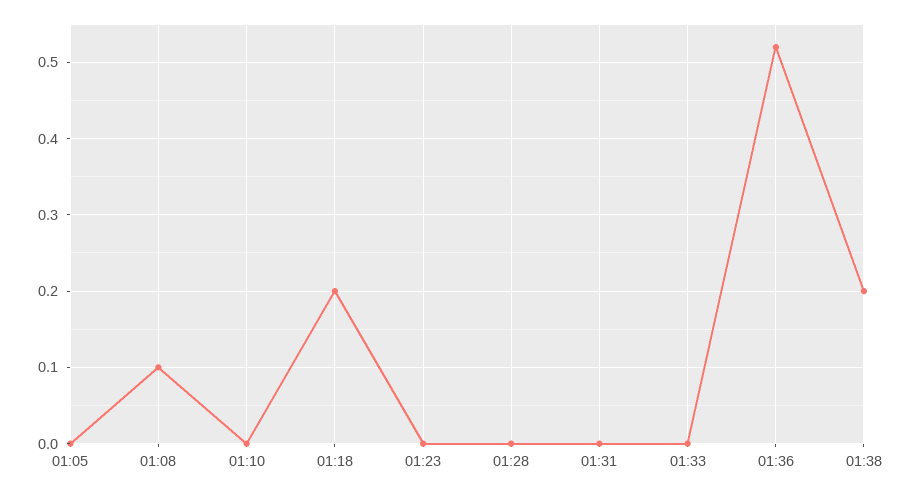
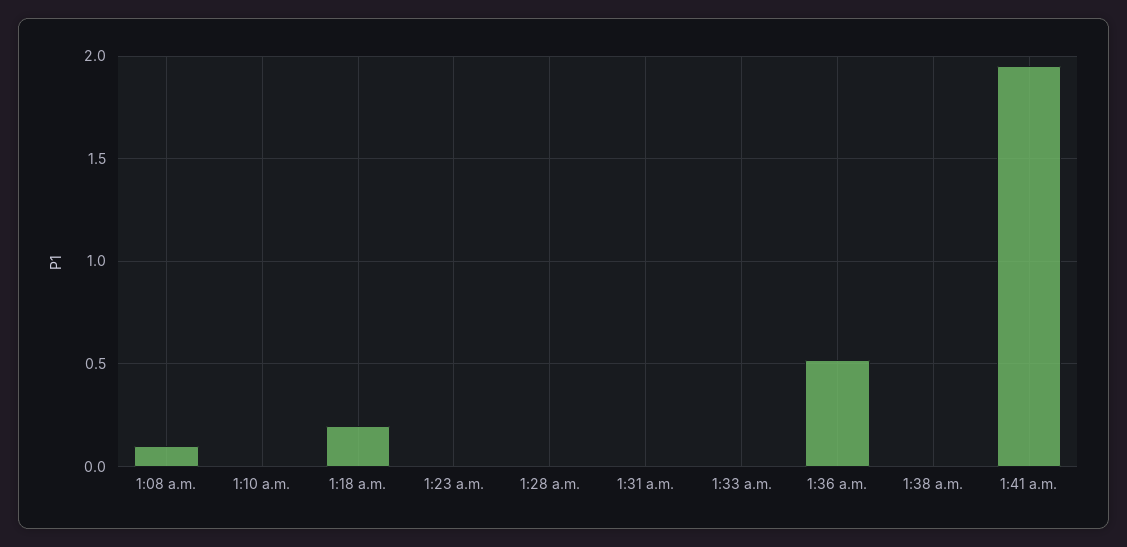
01:05: 0 -> none
01:38: 0.2 -> 0
1:41 a.m.: none -> 1.95

